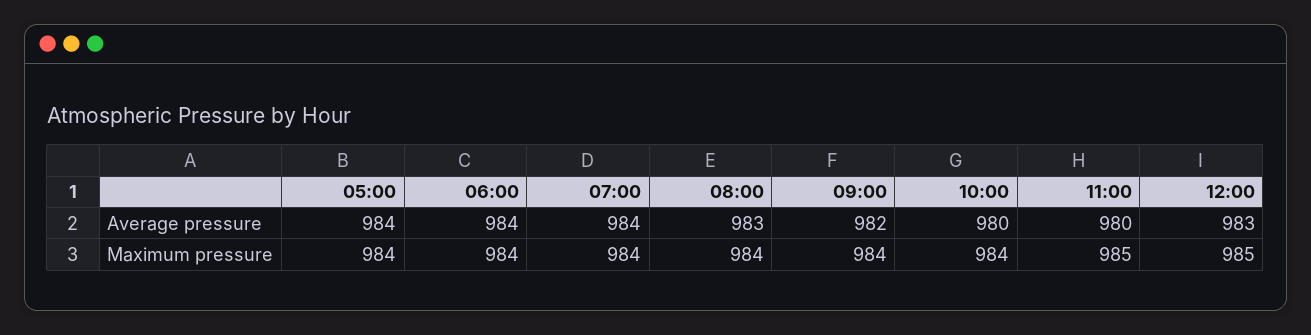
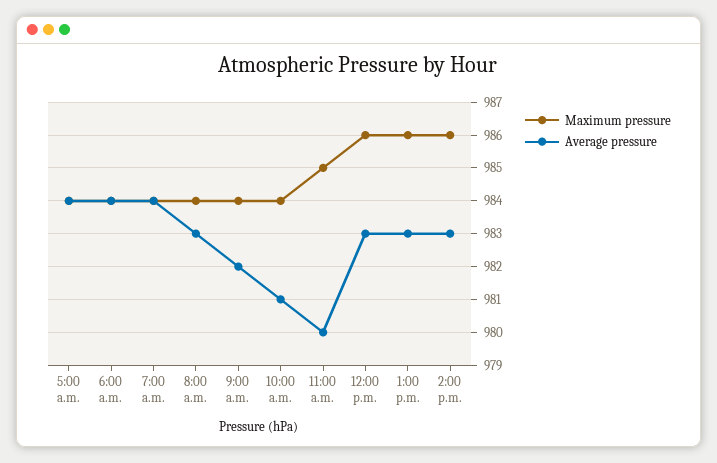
Average pressure, 10:00: 980 -> 981
Maximum pressure, 12:00: 985 -> 986
Maximum pressure, 1:00 p.m.: none -> 986
Average pressure, 1:00 p.m.: none -> 983
Maximum pressure, 2:00 p.m.: none -> 986
Average pressure, 2:00 p.m.: none -> 983

